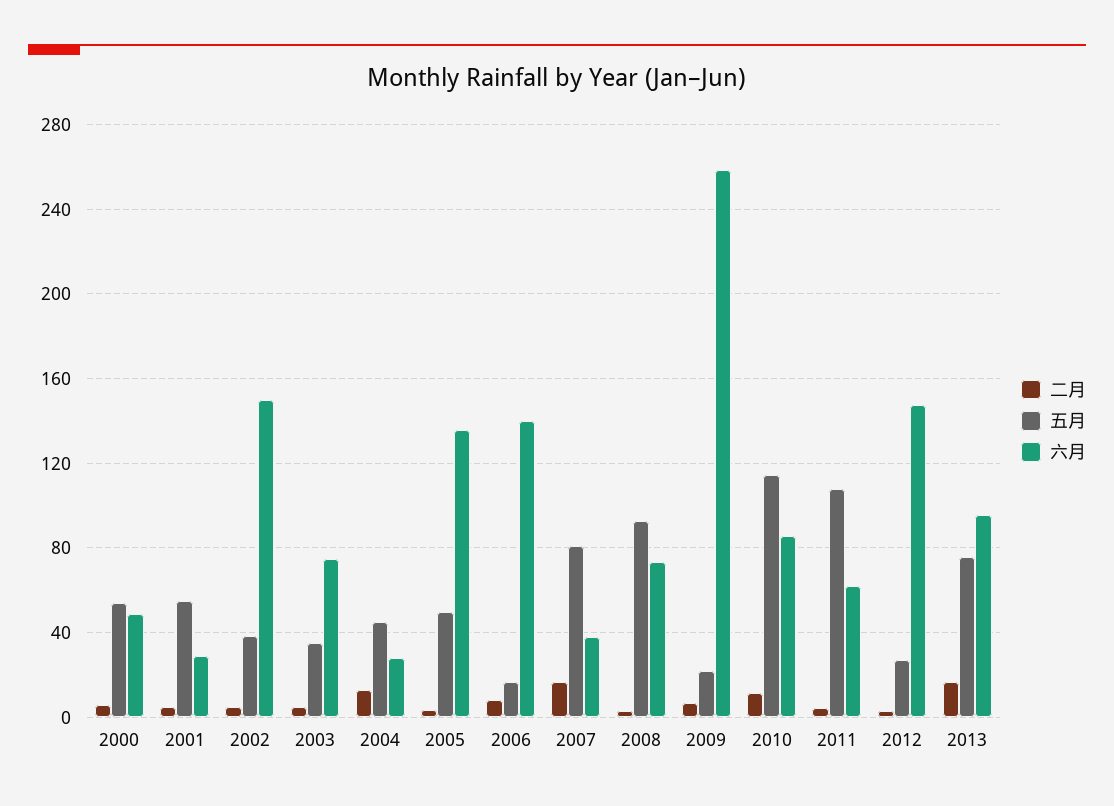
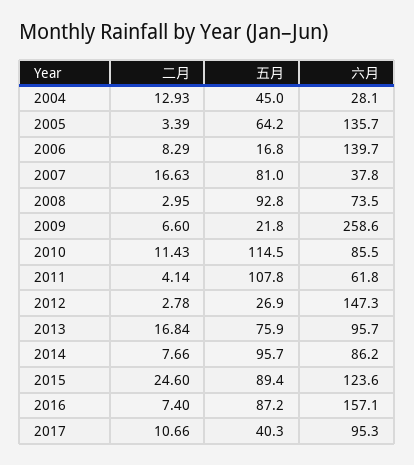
二月, 2000: 5 -> none
五月, 2000: 55 -> none
六月, 2000: 50 -> none
二月, 2001: 5 -> none
五月, 2001: 55 -> none
六月, 2001: 30 -> none
二月, 2002: 5 -> none
五月, 2002: 40 -> none
六月, 2002: 150 -> none
二月, 2003: 5 -> none
五月, 2003: 35 -> none
六月, 2003: 75 -> none
五月, 2005: 50 -> 64.2
二月, 2014: none -> 7.66
五月, 2014: none -> 95.7
六月, 2014: none -> 86.2
二月, 2015: none -> 24.6
五月, 2015: none -> 89.4
六月, 2015: none -> 123.6
二月, 2016: none -> 7.4
五月, 2016: none -> 87.2
六月, 2016: none -> 157.1
二月, 2017: none -> 10.66
五月, 2017: none -> 40.3
六月, 2017: none -> 95.3

